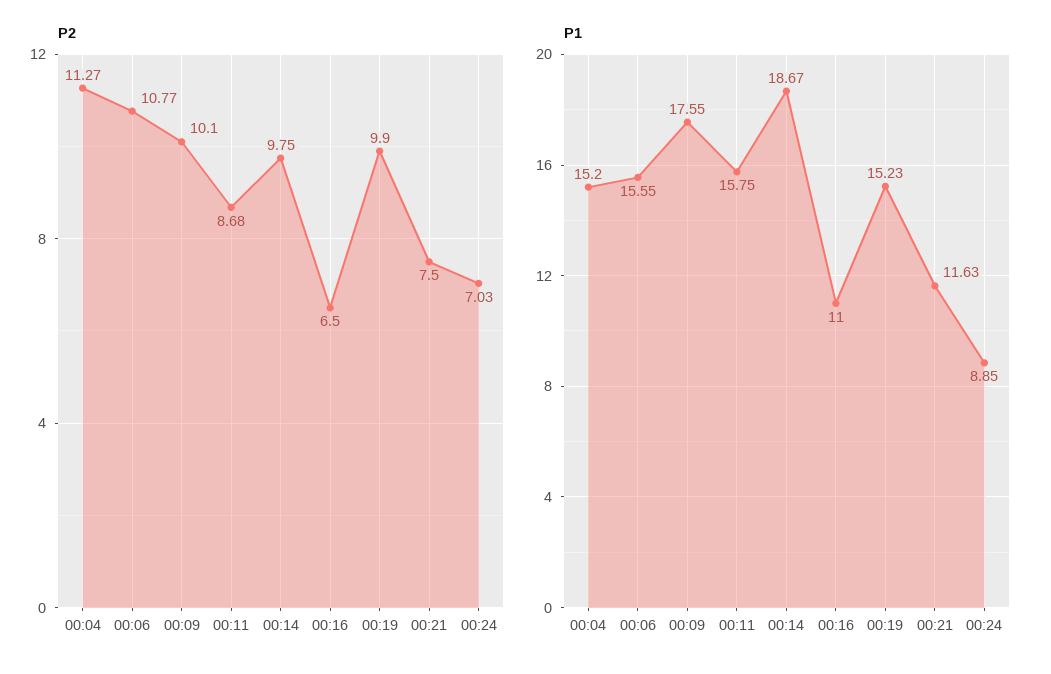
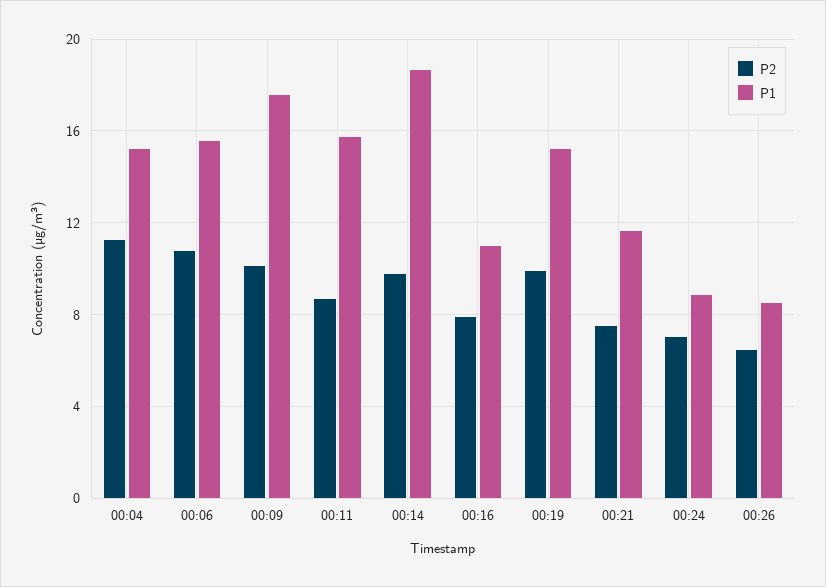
P2, 00:16: 6.5 -> 8
P2, 00:26: none -> 6.5
P1, 00:26: none -> 8.5

